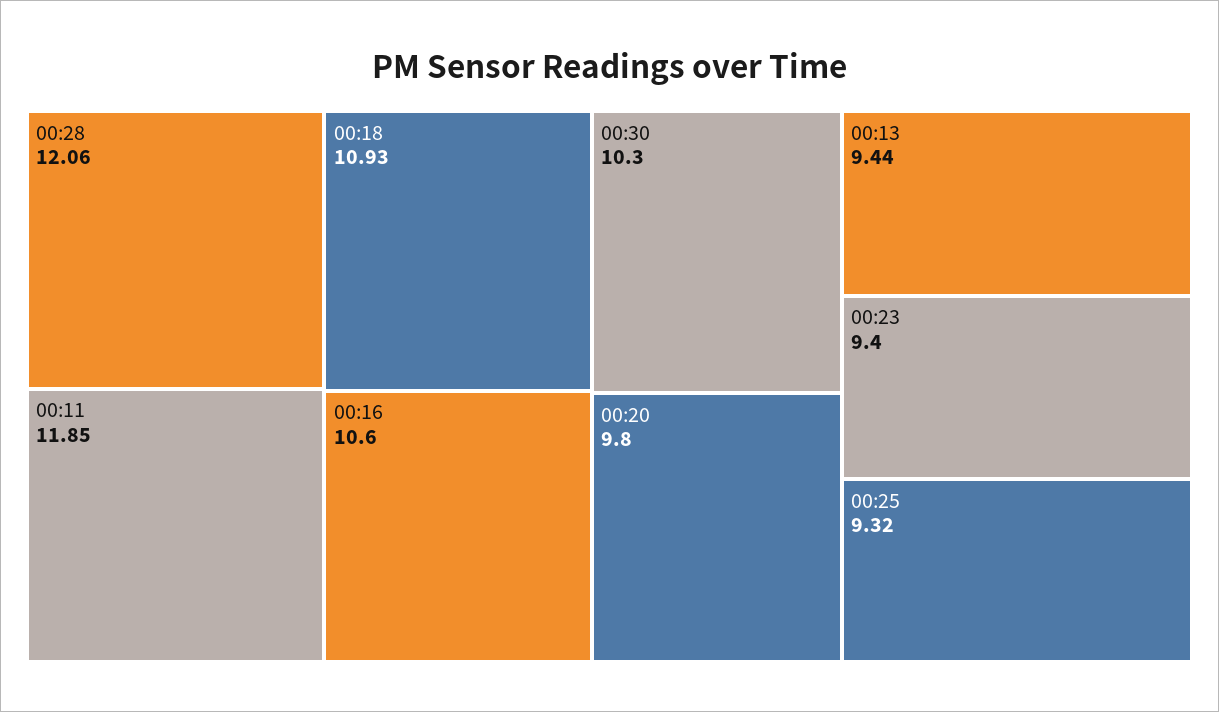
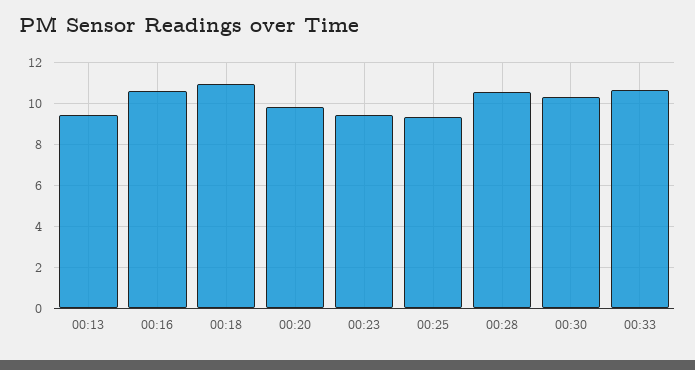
00:28: 12.06 -> 10.5
00:11: 11.85 -> none
00:33: none -> 10.5

